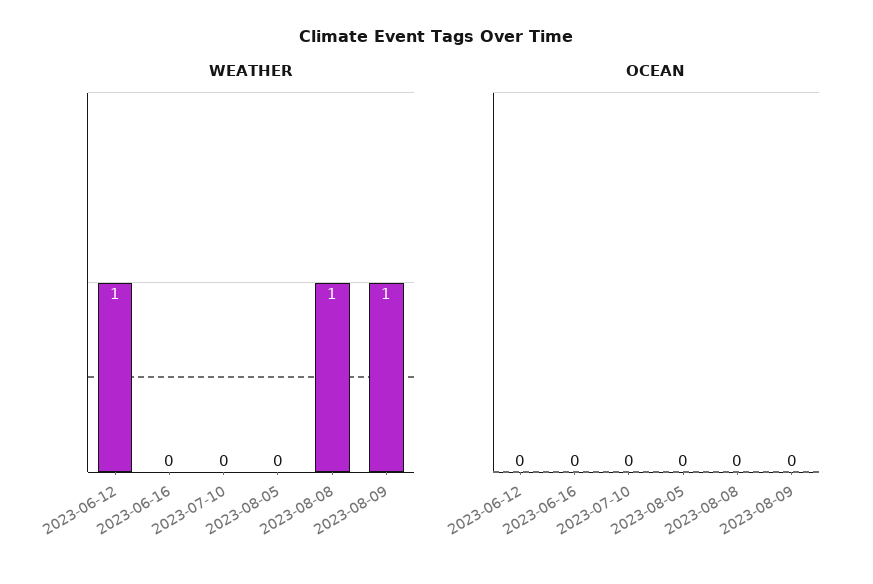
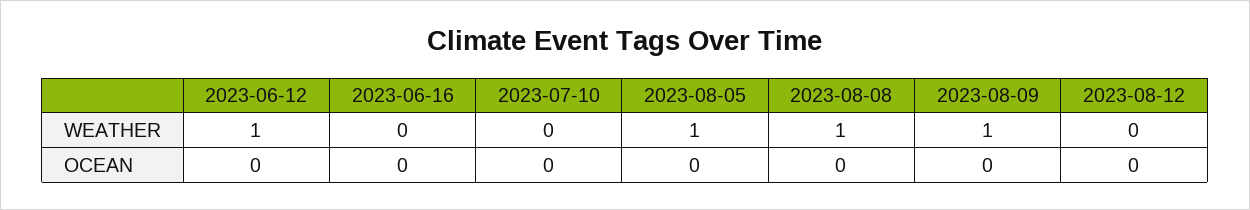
WEATHER, 2023-08-05: 0 -> 1
WEATHER, 2023-08-12: none -> 0
OCEAN, 2023-08-12: none -> 0

